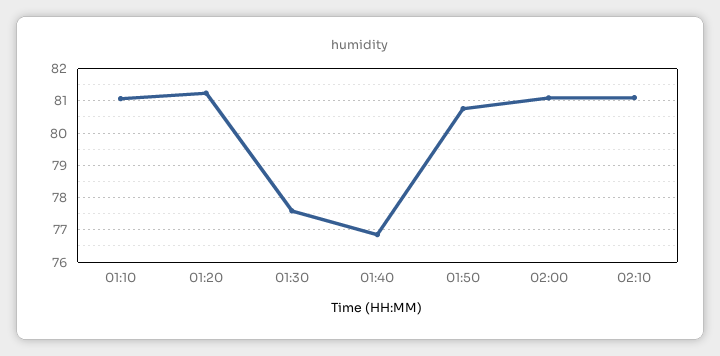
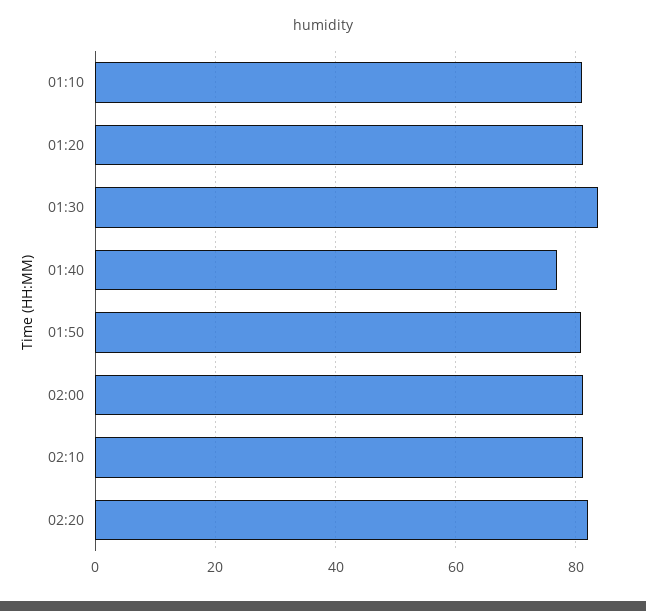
01:30: 77.6 -> 84
02:20: none -> 82

